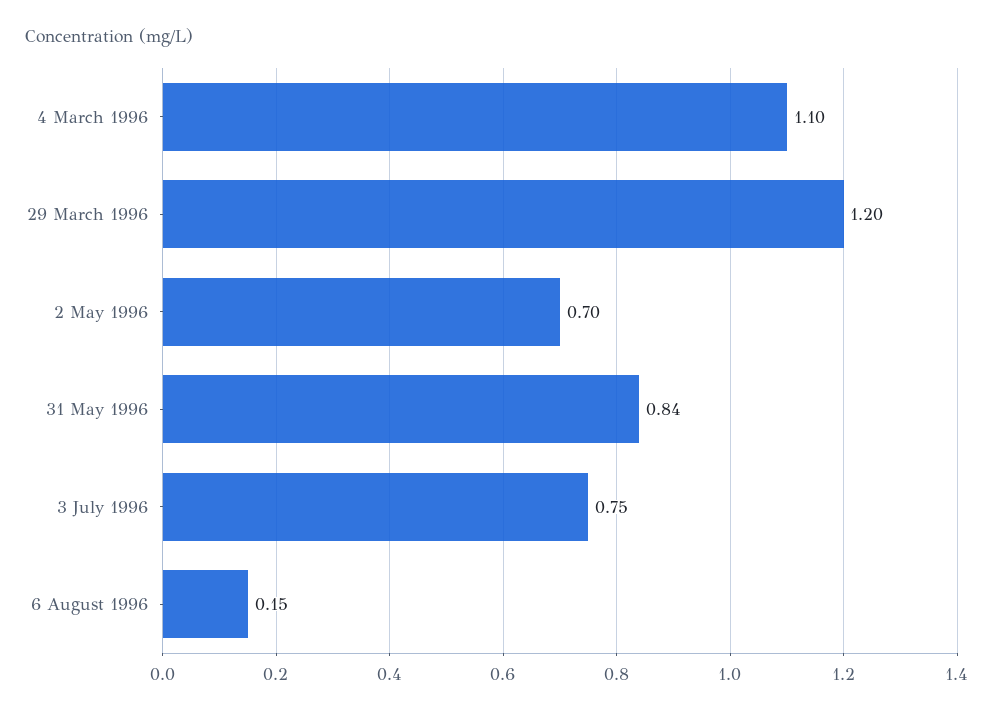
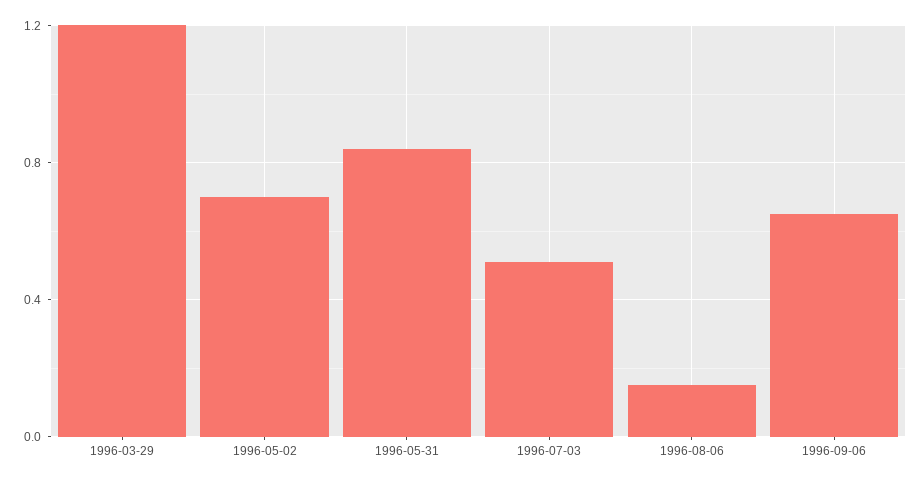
4 March 1996: 1.1 -> none
3 July 1996: 0.75 -> 0.5
1996-09-06: none -> 0.65

